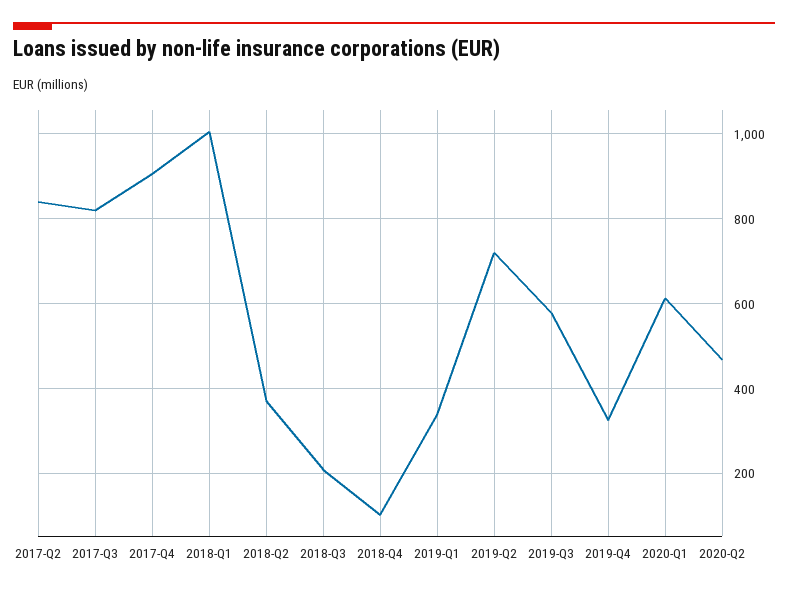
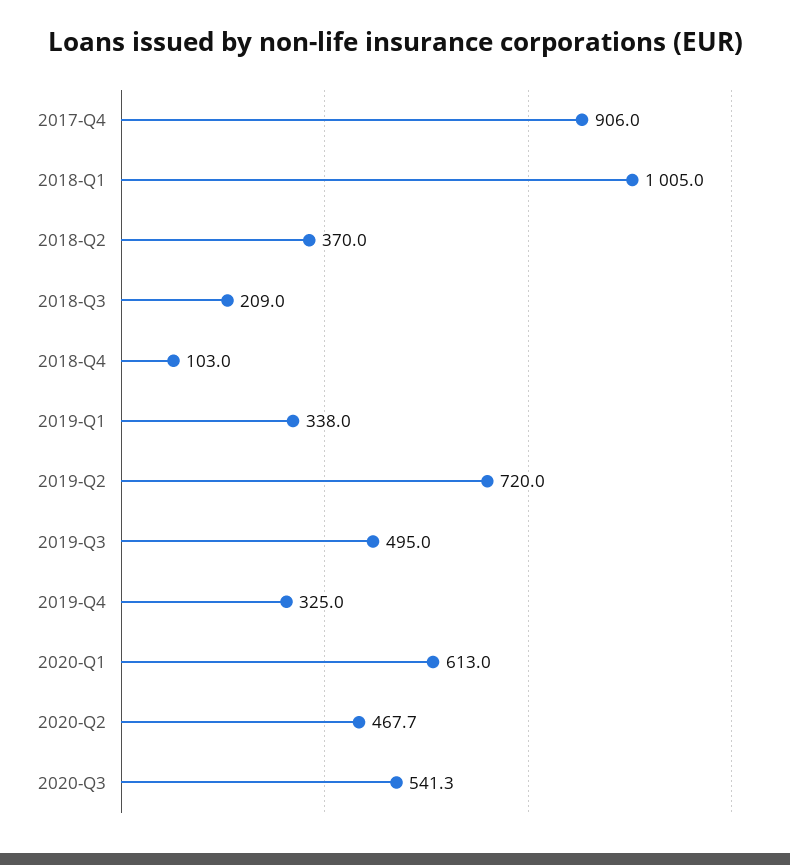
2017-Q2: 840 -> none
2017-Q3: 820 -> none
2019-Q3: 580 -> 495
2020-Q3: none -> 541.3

